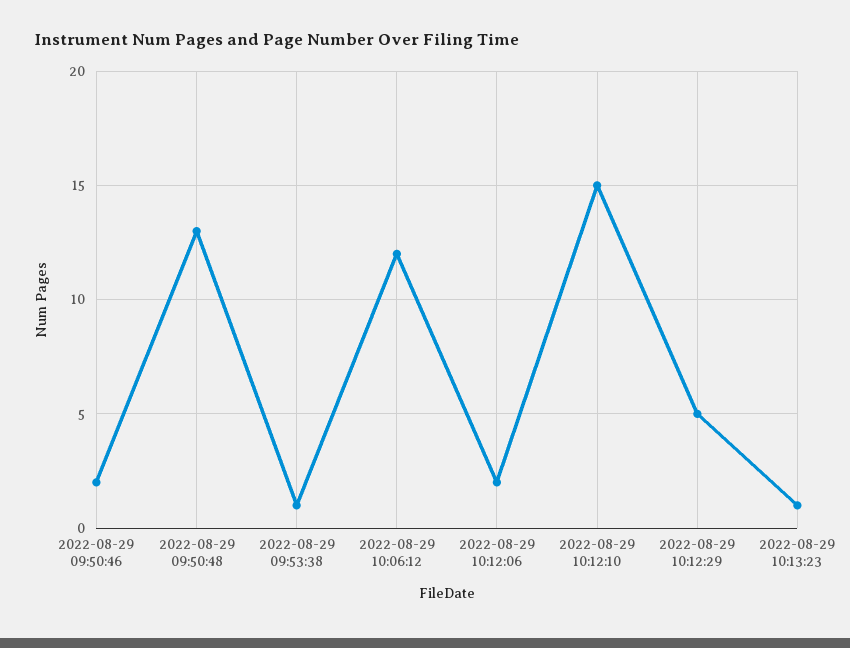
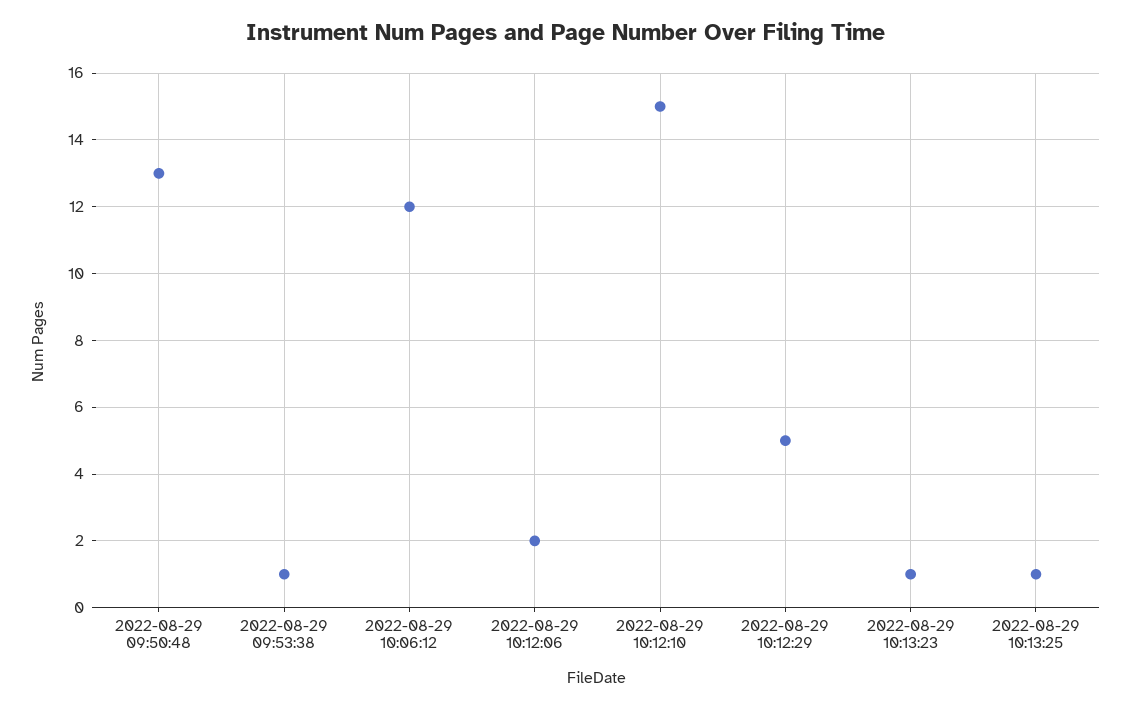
2022-08-29 09:50:46: 2 -> none
2022-08-29 10:13:25: none -> 1

